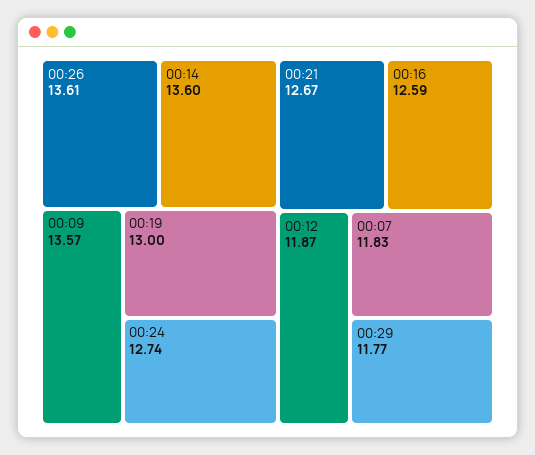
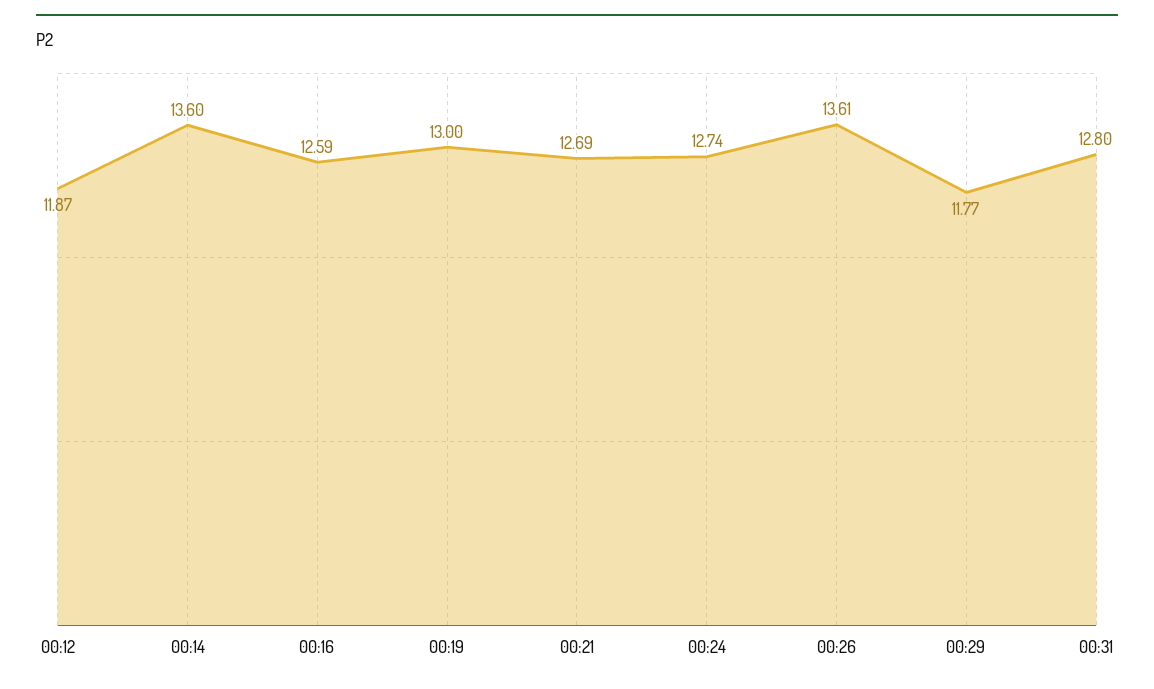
00:09: 13.57 -> none
00:21: 12.67 -> 12.69
00:07: 11.83 -> none
00:31: none -> 12.8

